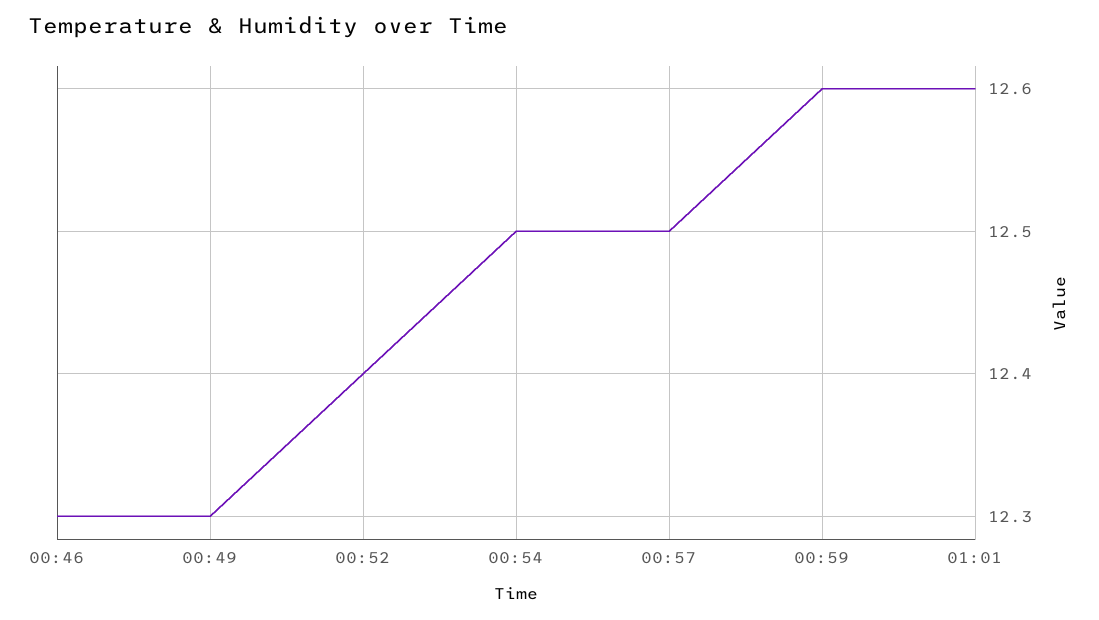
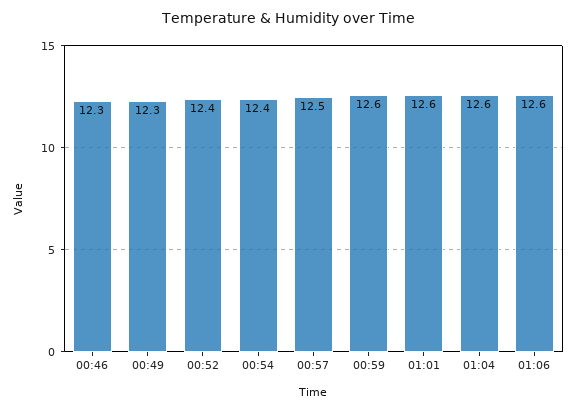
00:54: 12.5 -> 12.4
01:04: none -> 12.6
01:06: none -> 12.6

